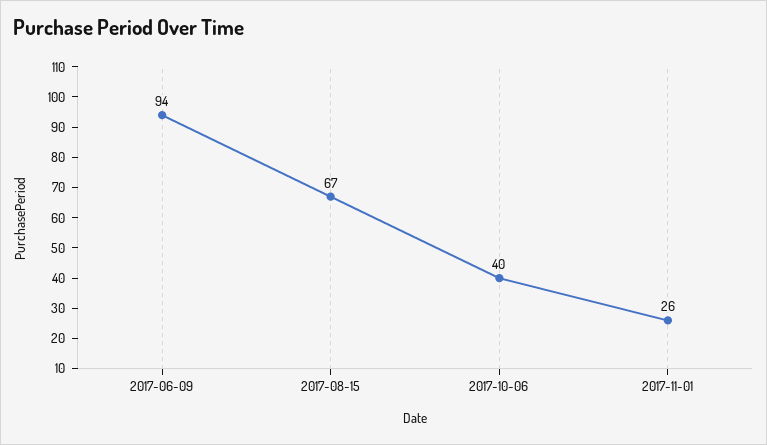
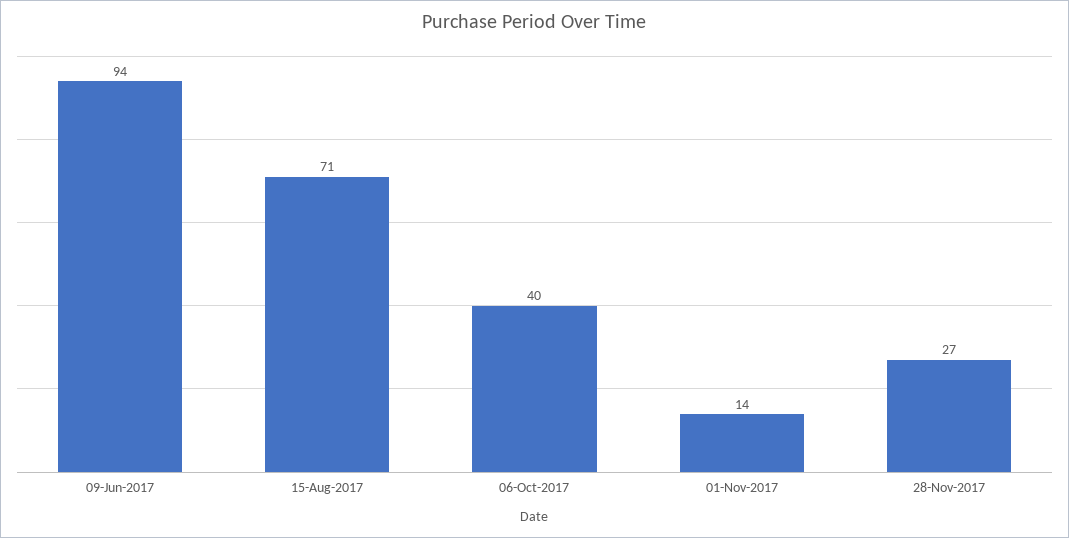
2017-08-15: 67 -> 71
2017-11-01: 26 -> 14
28-Nov-2017: none -> 27

